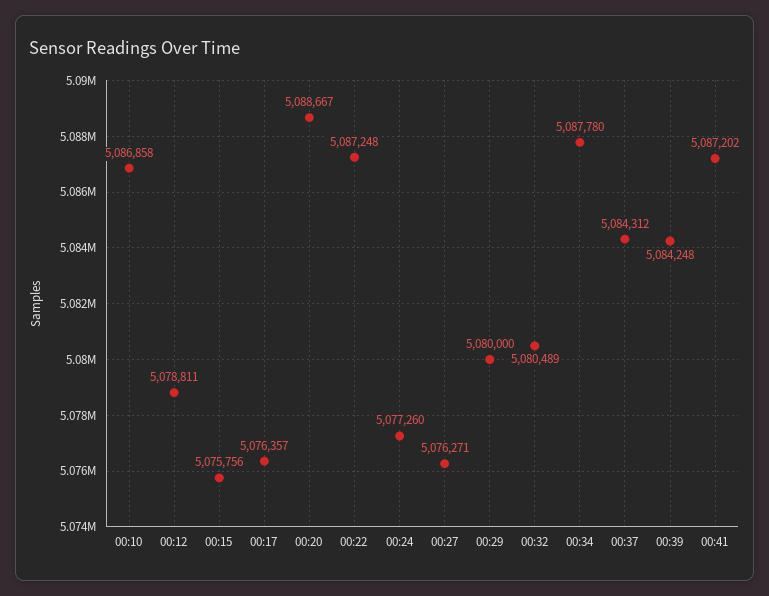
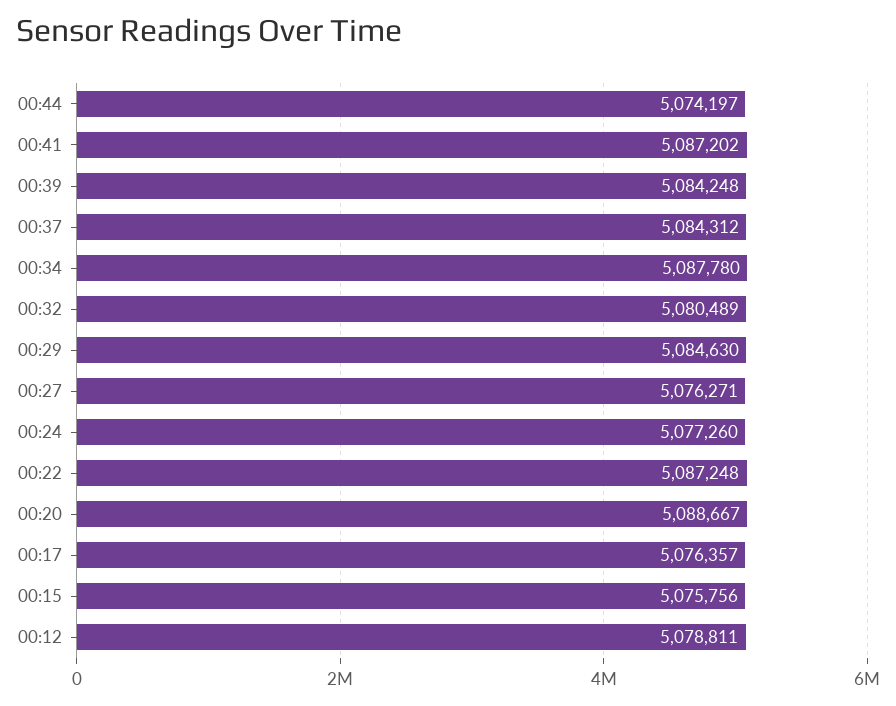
00:10: 5086858 -> none
00:29: 5080000 -> 5084630
00:44: none -> 5074197

